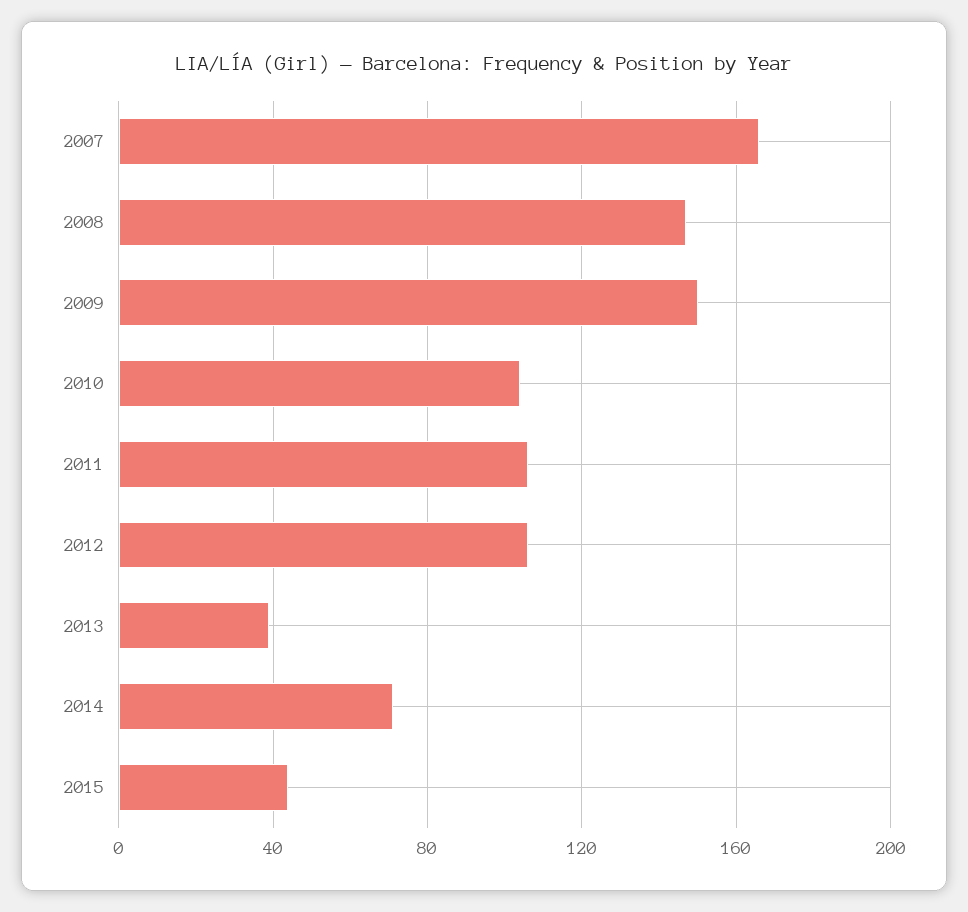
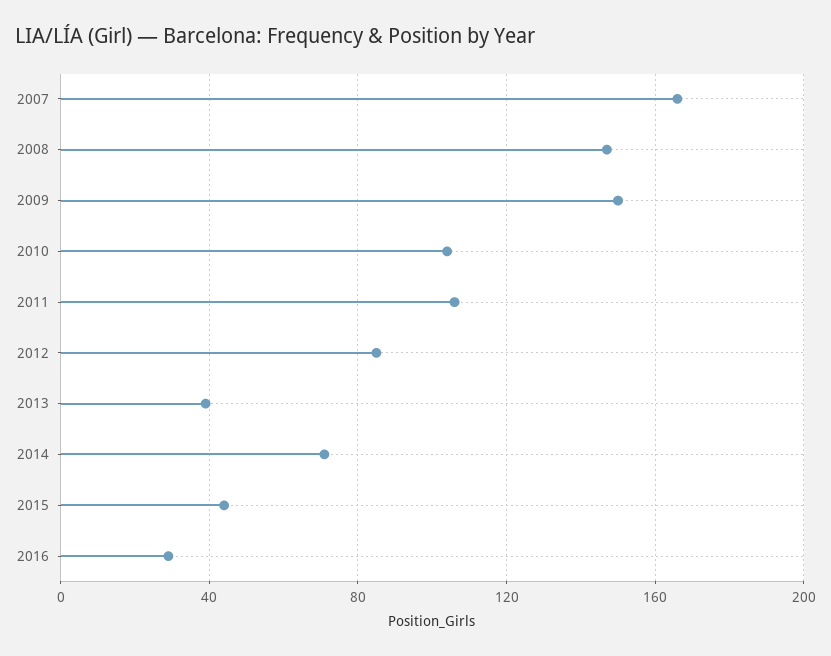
2012: 105 -> 85
2016: none -> 30

